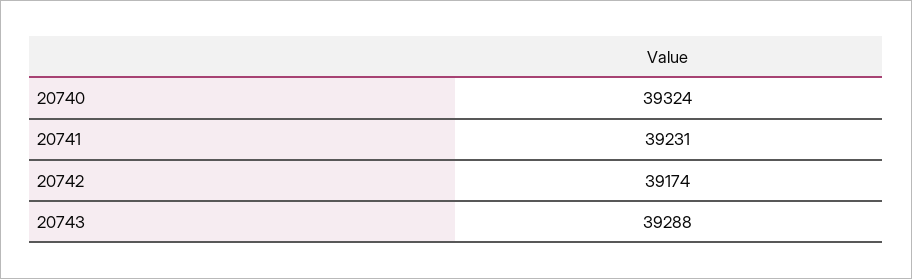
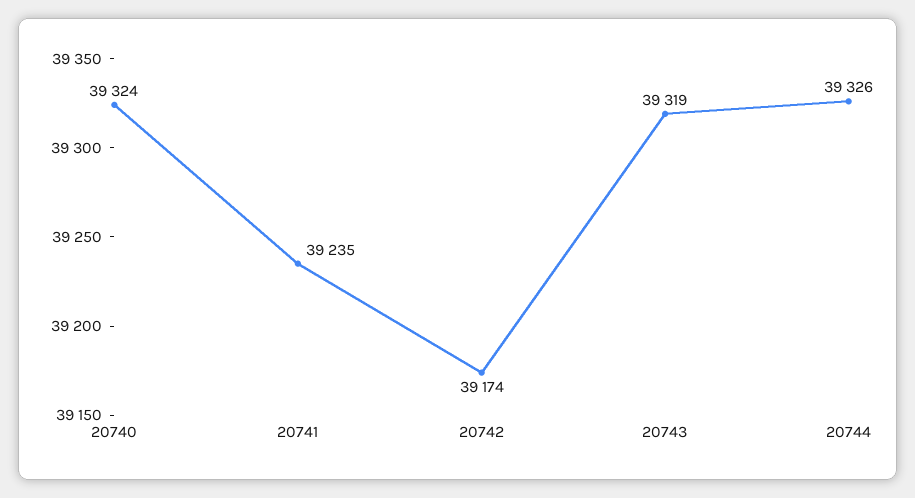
20741: 39231 -> 39235
20743: 39288 -> 39319
20744: none -> 39326

